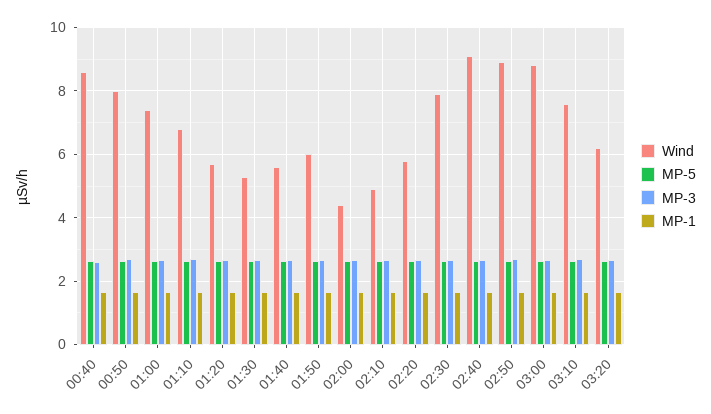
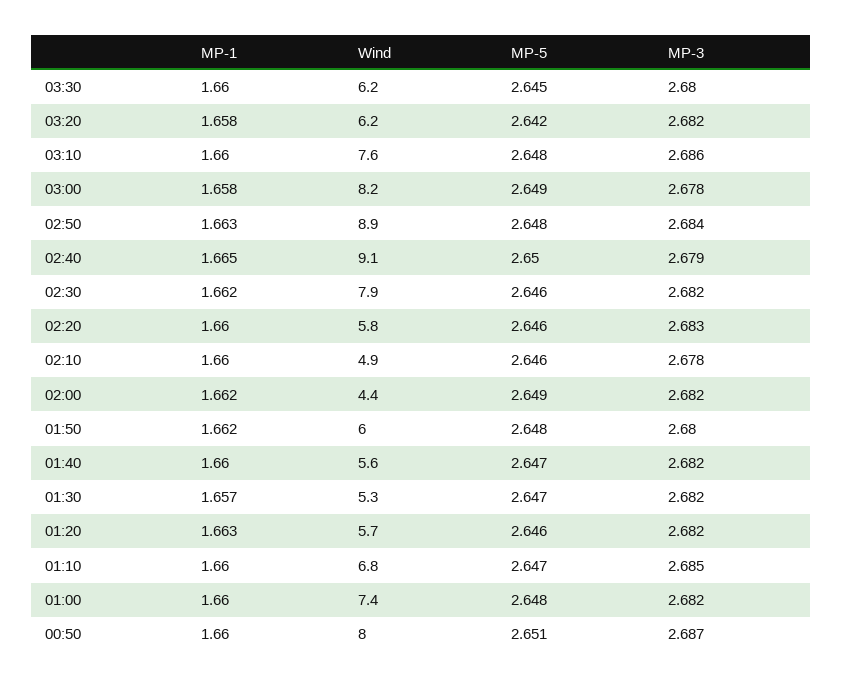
Wind, 00:40: 8.6 -> none
MP-5, 00:40: 2.6 -> none
MP-3, 00:40: 2.6 -> none
MP-1, 00:40: 1.6 -> none
Wind, 03:00: 8.8 -> 8.2
MP-1, 03:30: none -> 1.66
Wind, 03:30: none -> 6.2
MP-5, 03:30: none -> 2.645
MP-3, 03:30: none -> 2.68

